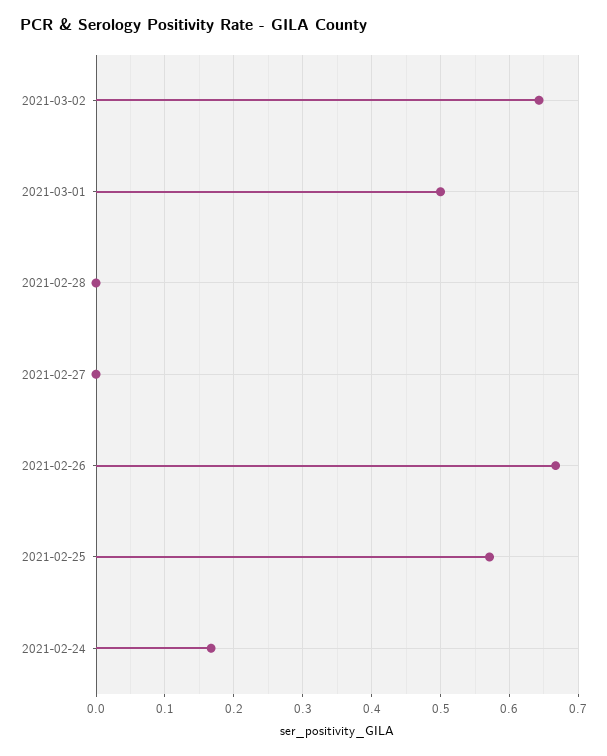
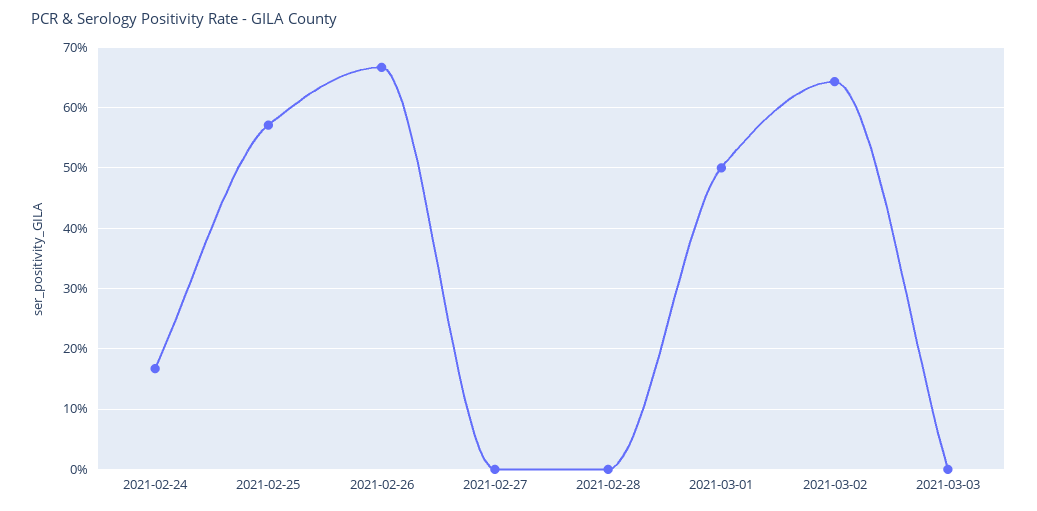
2021-03-03: none -> 0

